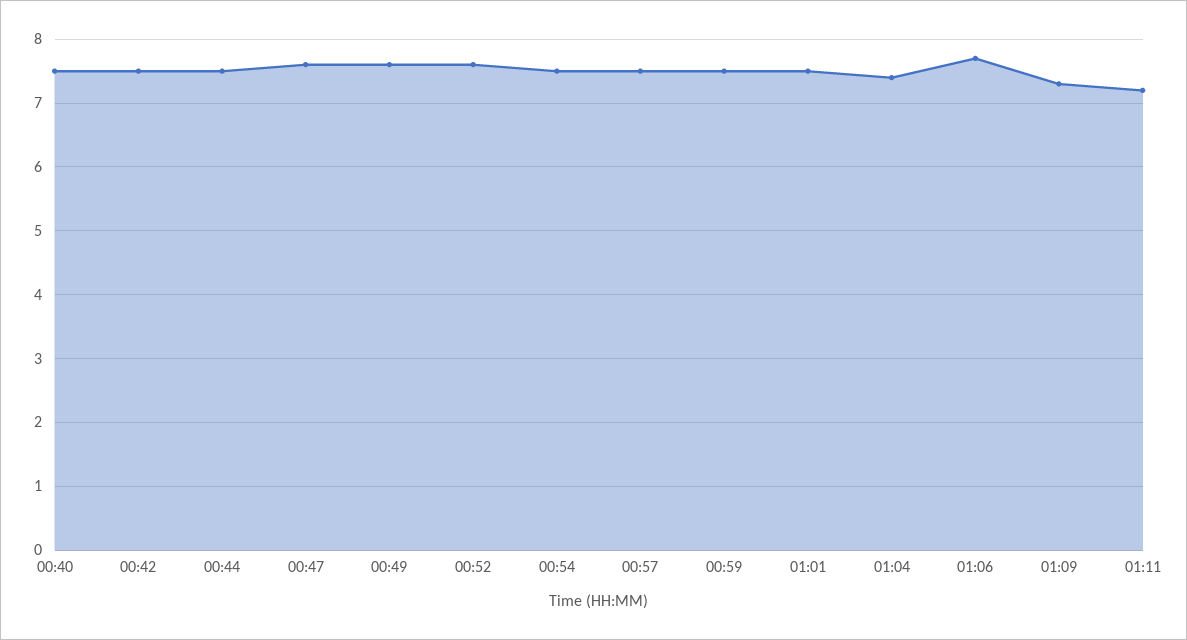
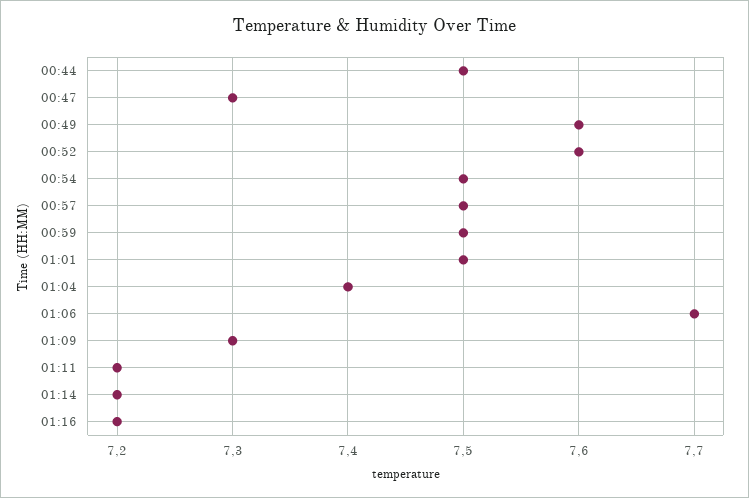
00:40: 7.5 -> none
00:42: 7.5 -> none
00:47: 7.6 -> 7.3
01:14: none -> 7.2
01:16: none -> 7.2

